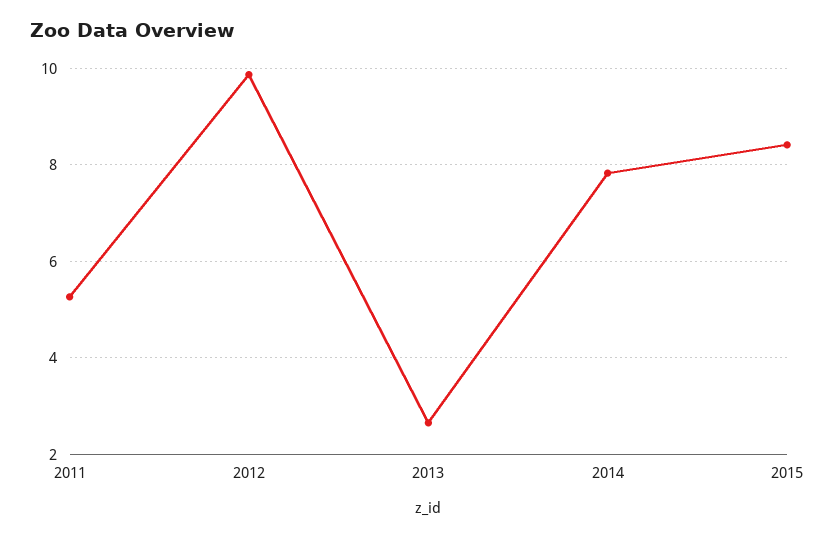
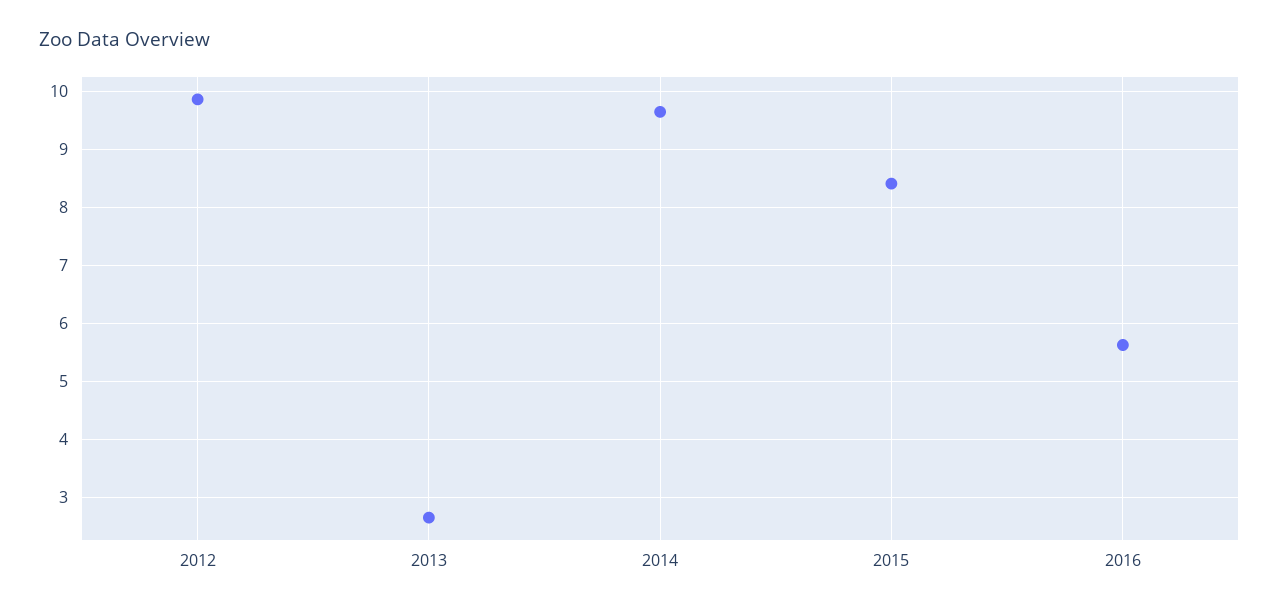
2011: 5.2 -> none
2014: 7.8 -> 9.6
2016: none -> 5.6

